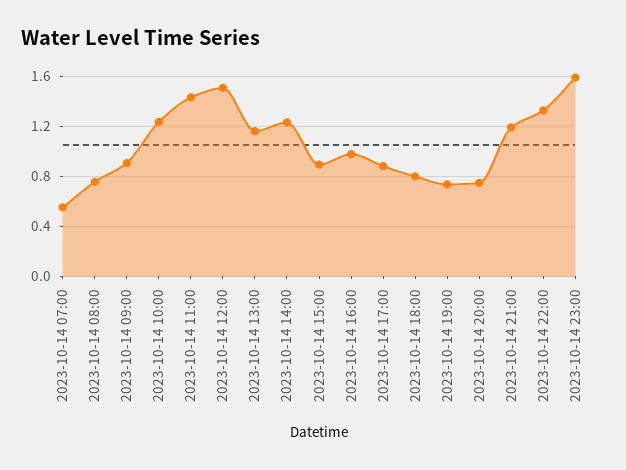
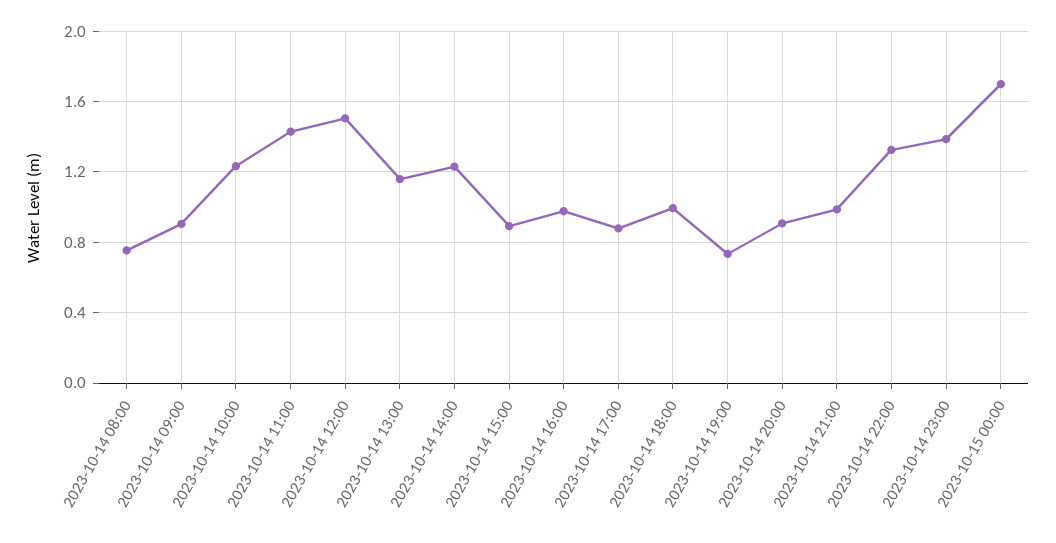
2023-10-14 07:00: 0.55 -> none
2023-10-14 18:00: 0.8 -> 1
2023-10-14 20:00: 0.75 -> 0.9
2023-10-14 21:00: 1.2 -> 1
2023-10-14 23:00: 1.6 -> 1.4
2023-10-15 00:00: none -> 1.7

